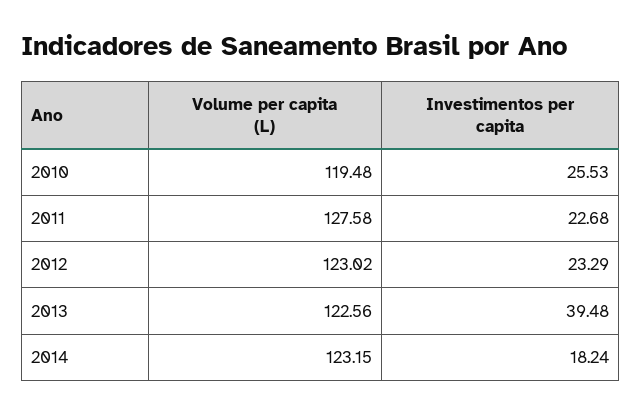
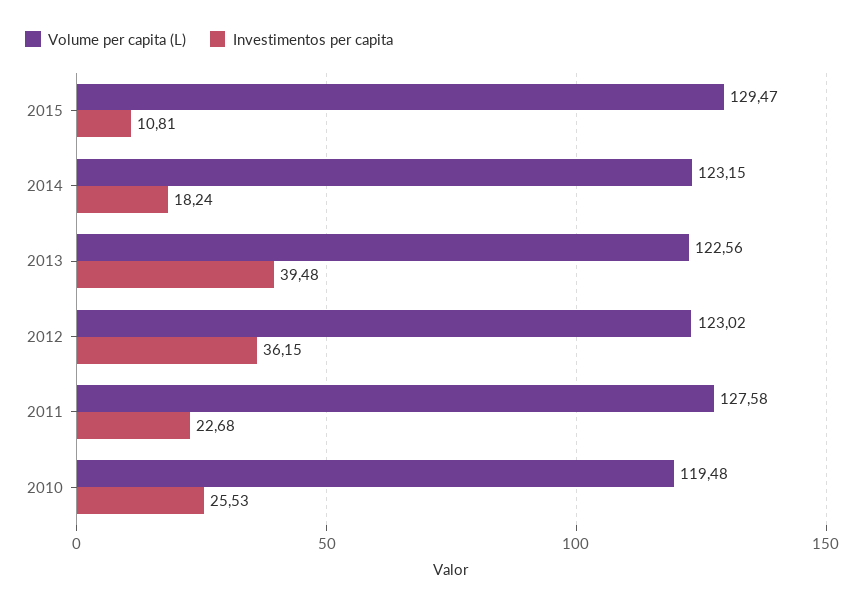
Investimentos per capita, 2012: 23.29 -> 36.15
Volume per capita (L), 2015: none -> 129.47
Investimentos per capita, 2015: none -> 10.81

